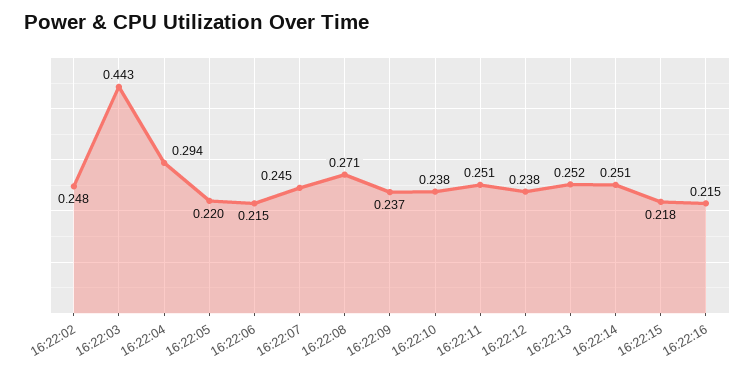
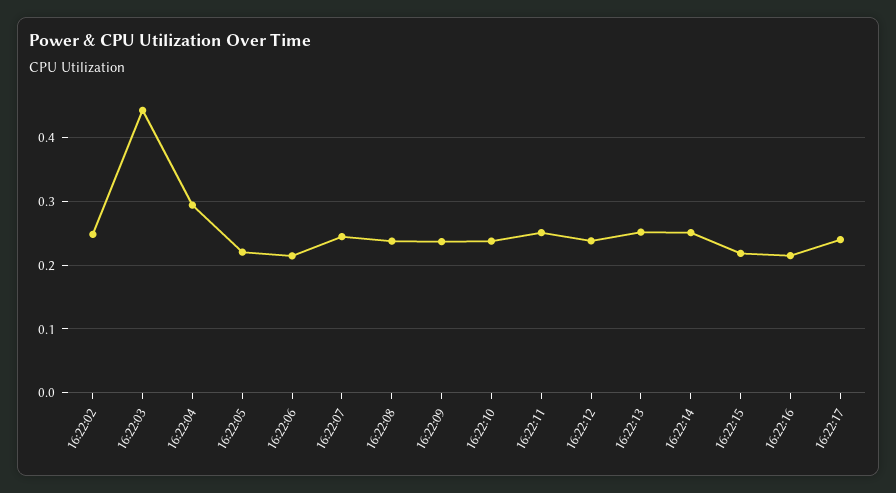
16:22:08: 0.271 -> 0.24
16:22:17: none -> 0.24

